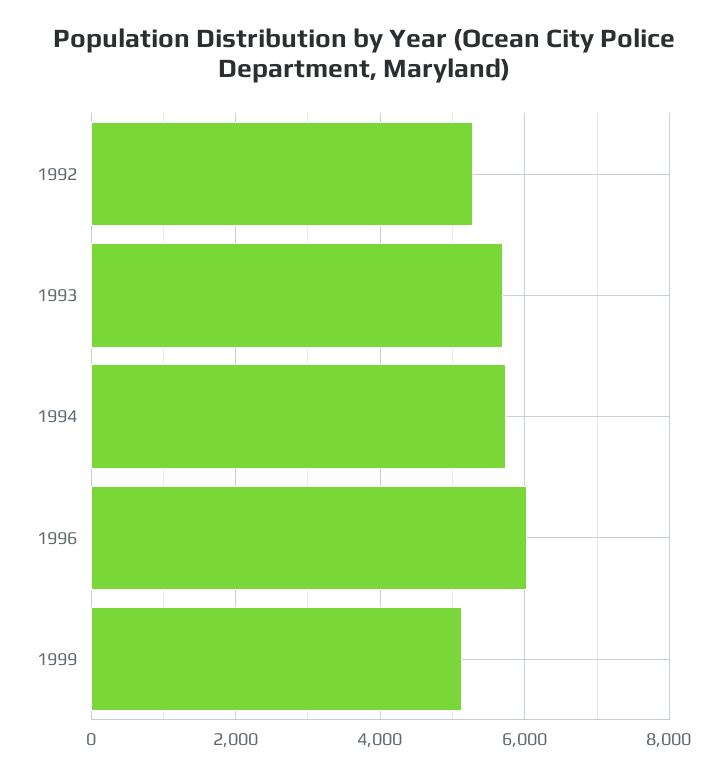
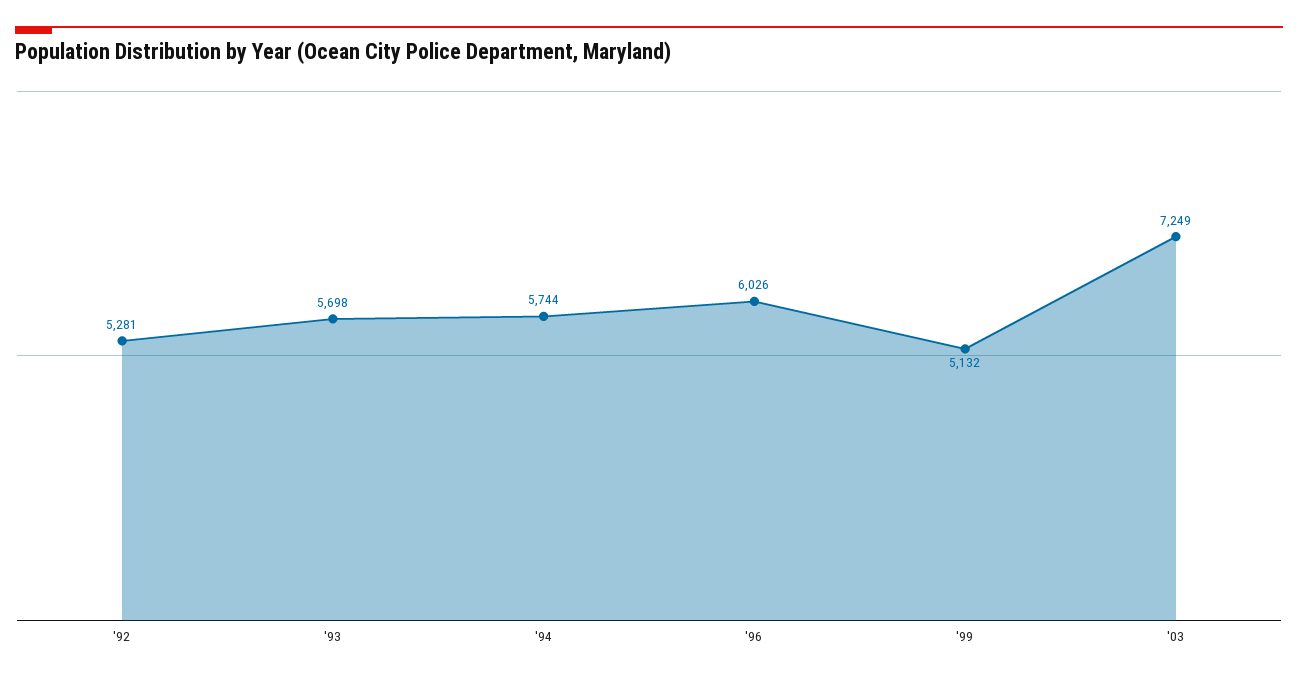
'03: none -> 7249

